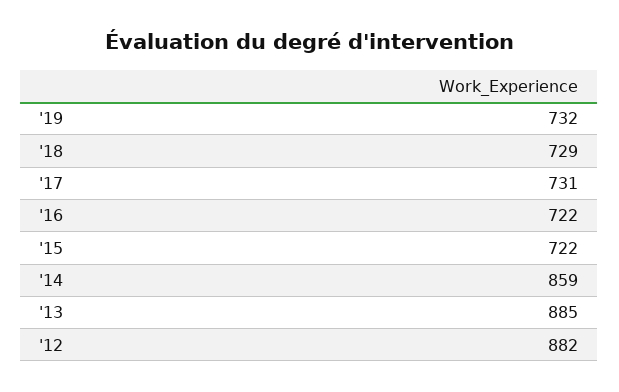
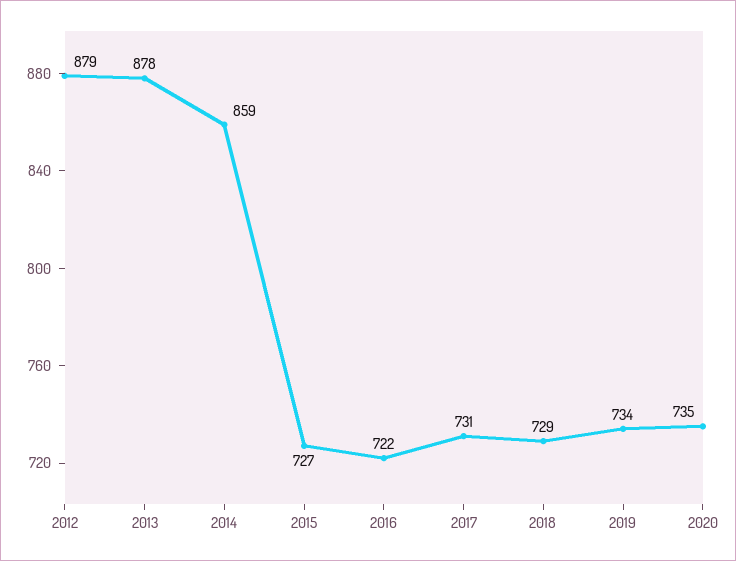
'19: 732 -> 734
'15: 722 -> 727
'13: 885 -> 878
'12: 882 -> 879
2020: none -> 735

